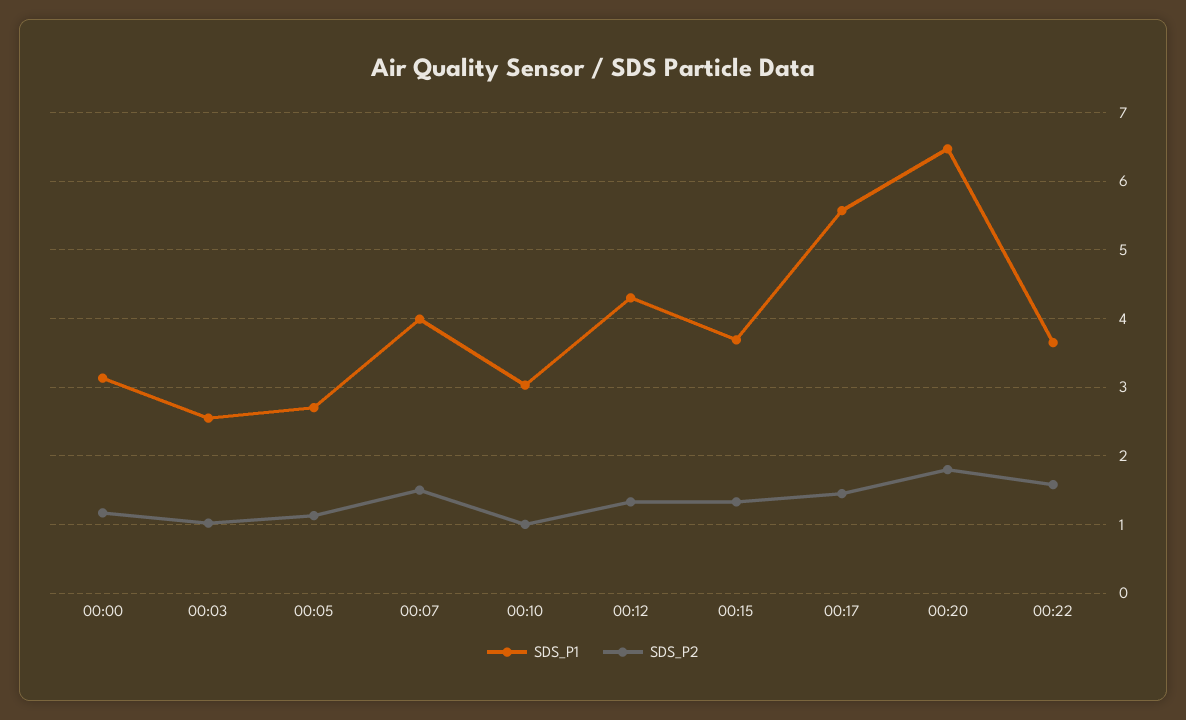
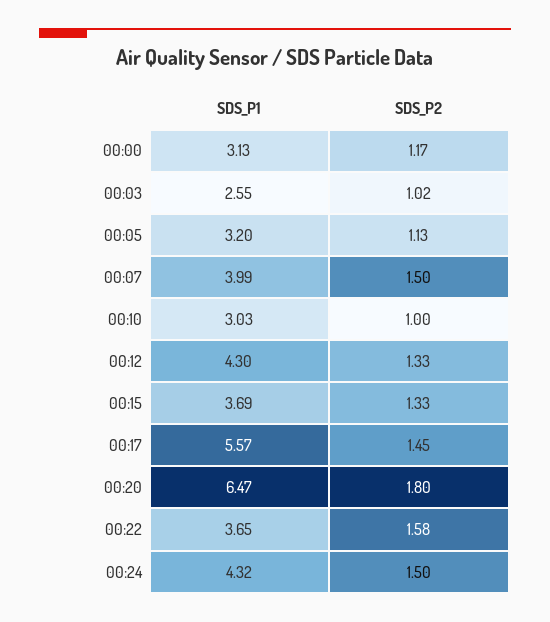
SDS_P1, 00:05: 2.7 -> 3.2
SDS_P1, 00:24: none -> 4.32
SDS_P2, 00:24: none -> 1.5

